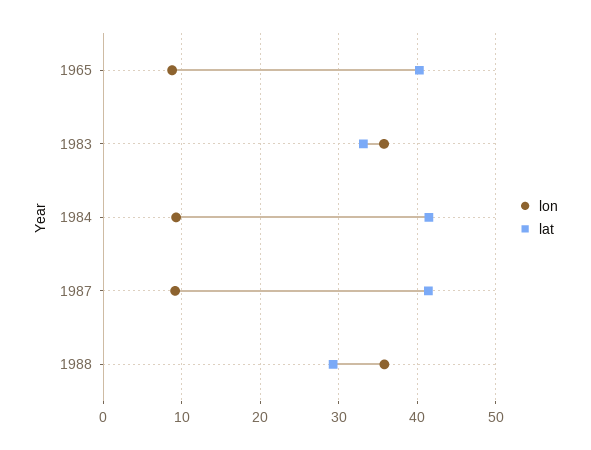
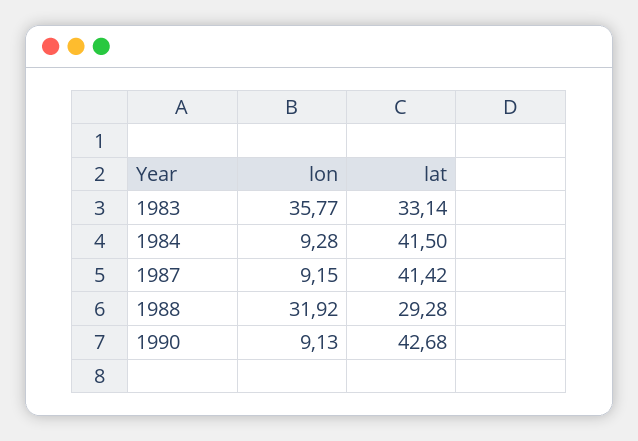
lon, 1965: 9 -> none
lat, 1965: 40 -> none
lon, 1988: 36 -> 31.92
lon, 1990: none -> 9.13
lat, 1990: none -> 42.68

